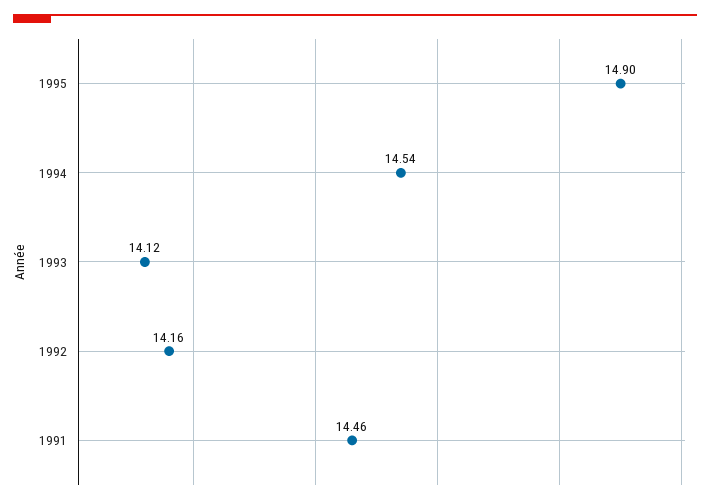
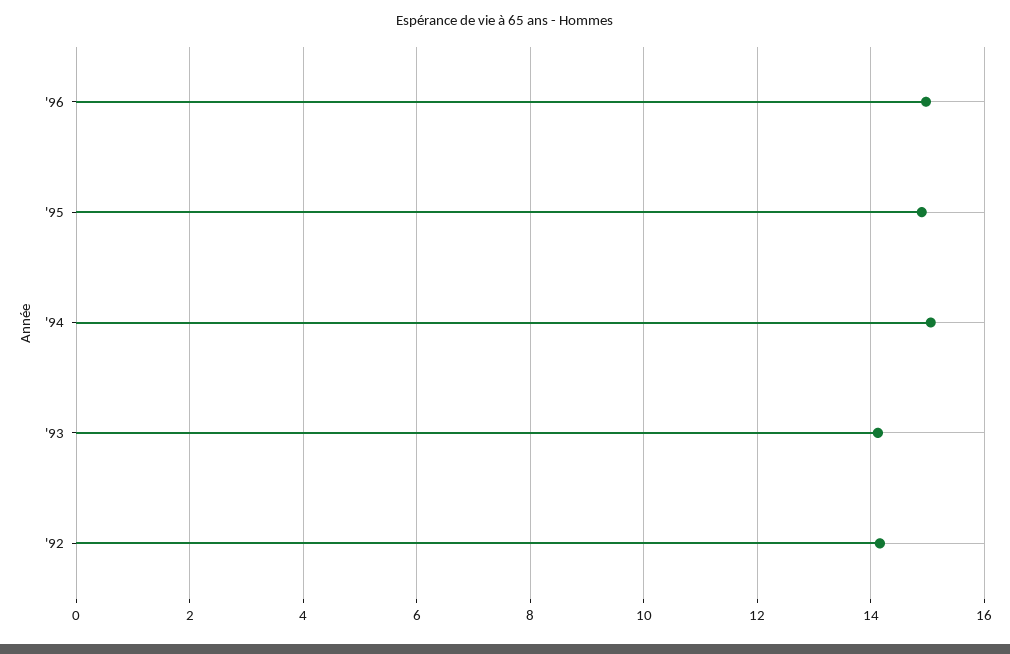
1994: 14.54 -> 15
1991: 14.46 -> none
'96: none -> 15

